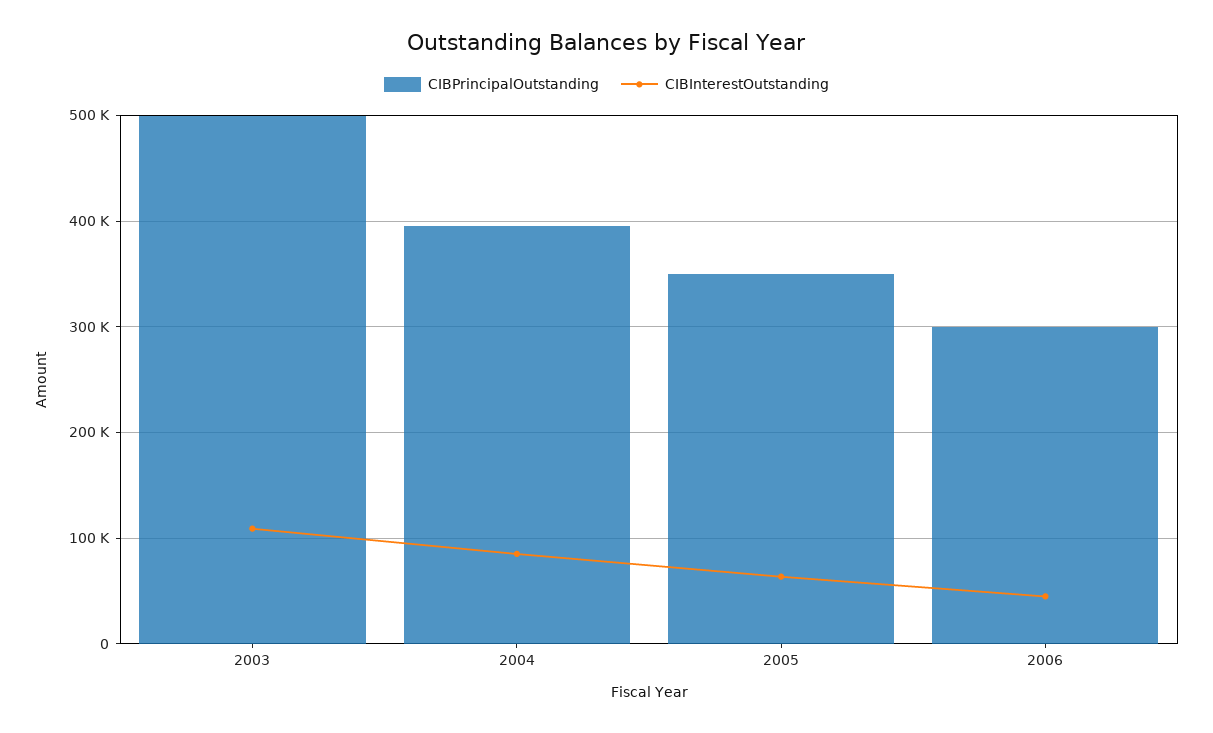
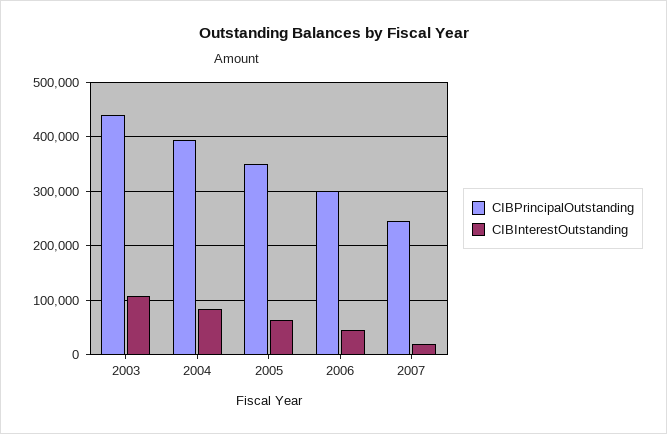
CIBPrincipalOutstanding, 2003: 500000 -> 440000
CIBPrincipalOutstanding, 2007: none -> 240000
CIBInterestOutstanding, 2007: none -> 20000

